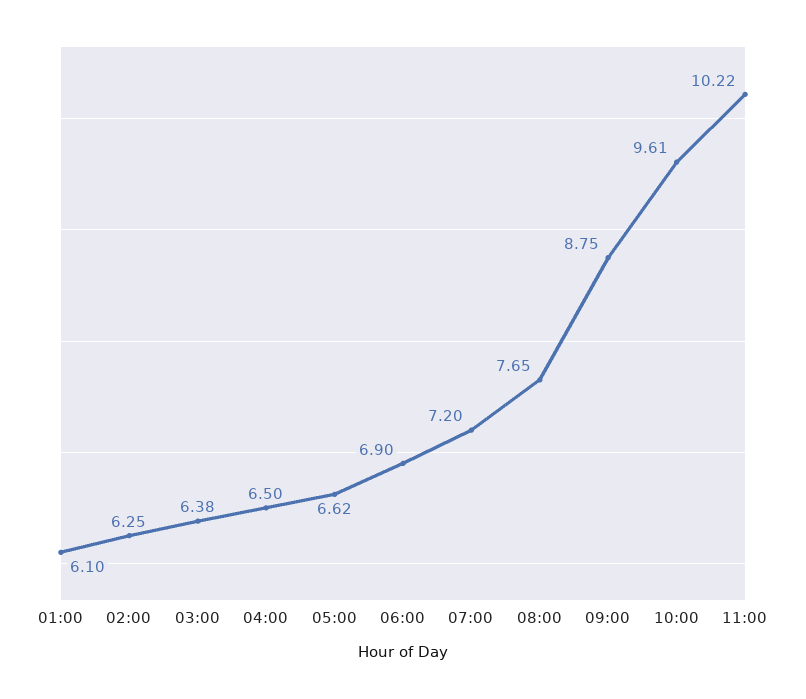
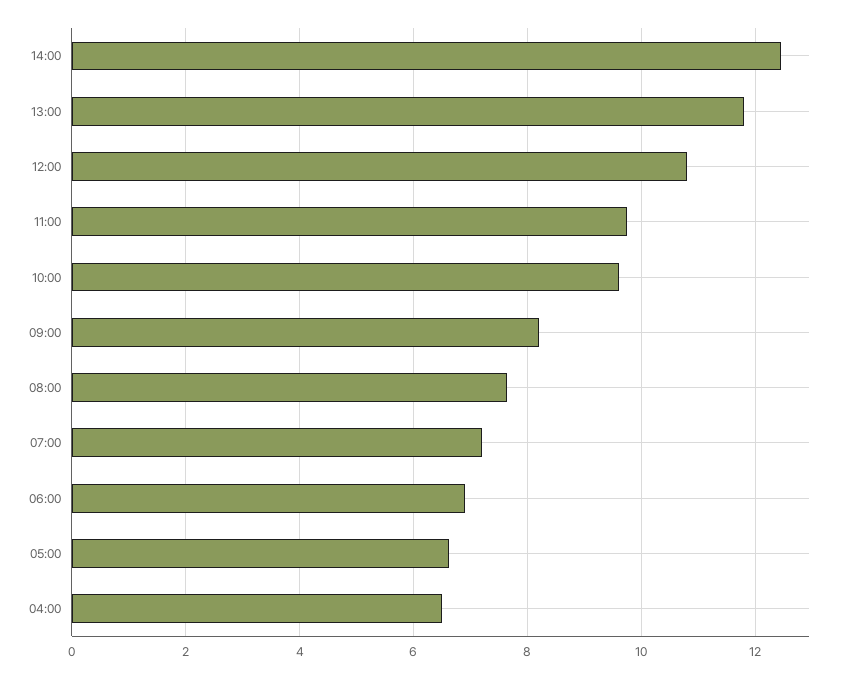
01:00: 6.1 -> none
02:00: 6.25 -> none
03:00: 6.38 -> none
09:00: 8.75 -> 8.2
11:00: 10.22 -> 9.8
14:00: none -> 12.4
13:00: none -> 11.8
12:00: none -> 10.8

